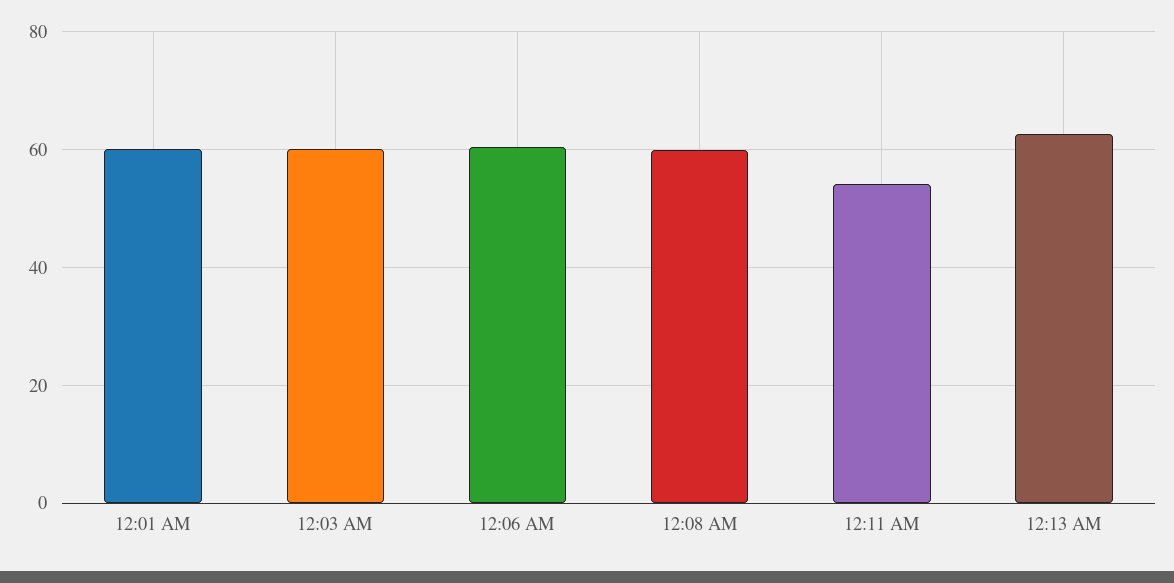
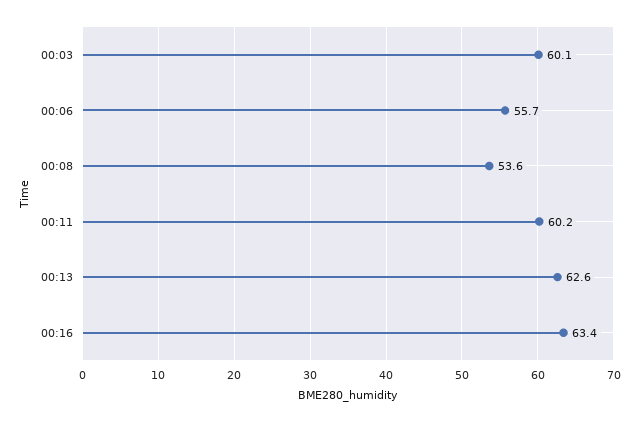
12:01 AM: 60 -> none
12:06 AM: 60 -> 55.7
12:08 AM: 60 -> 53.6
12:11 AM: 54 -> 60.2
00:16: none -> 63.4

